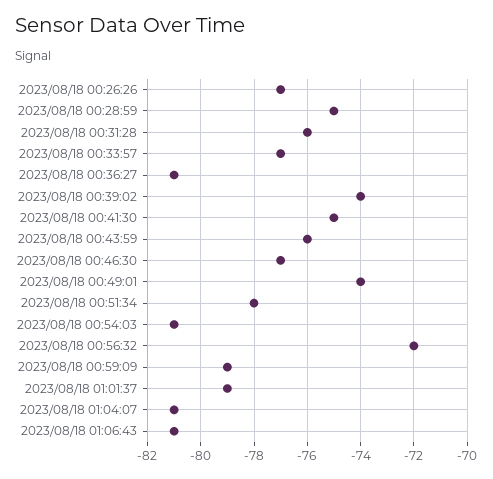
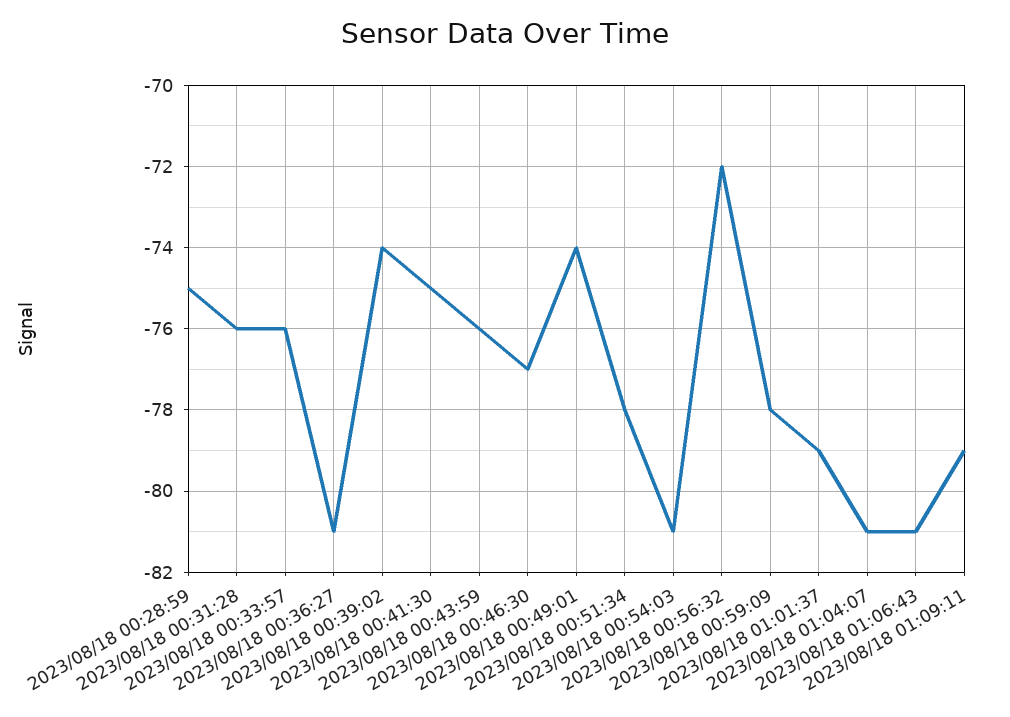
2023/08/18 00:26:26: -77 -> none
2023/08/18 00:33:57: -77 -> -76
2023/08/18 00:59:09: -79 -> -78
2023/08/18 01:09:11: none -> -79

